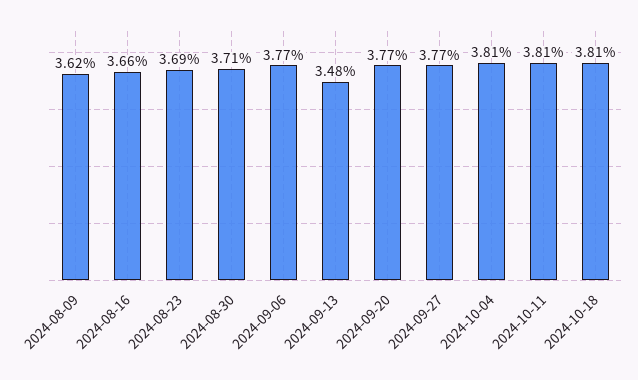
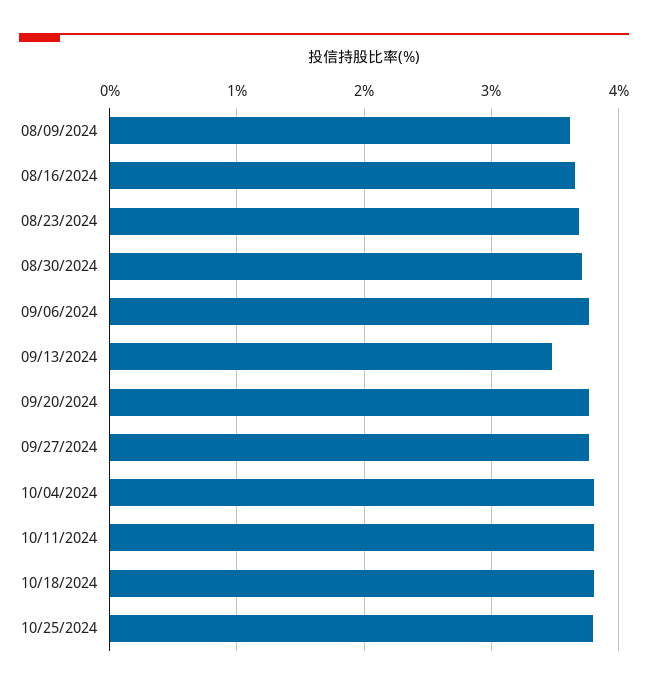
10/25/2024: none -> 3.8

